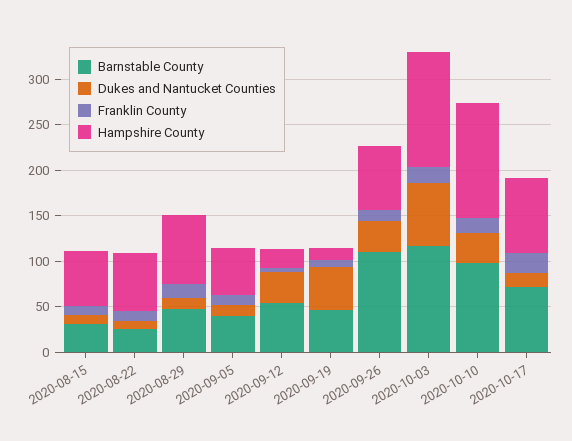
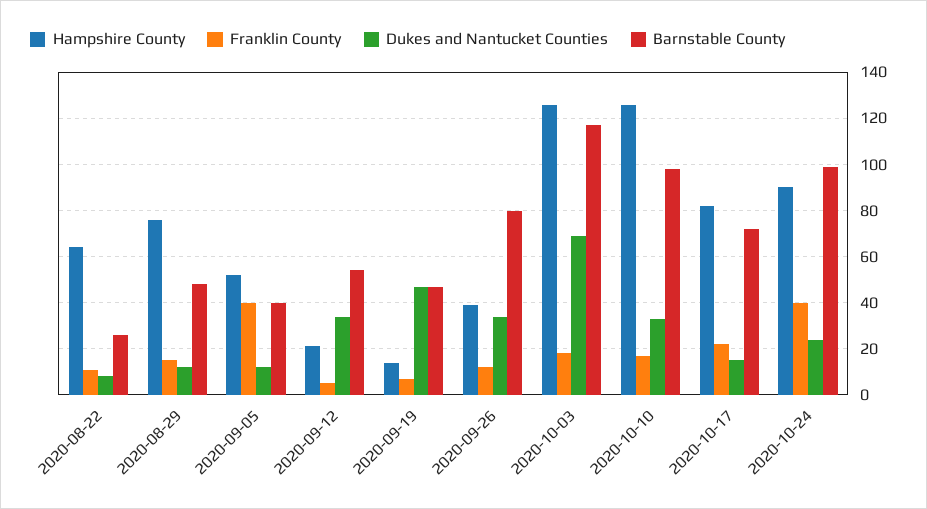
Barnstable County, 2020-08-15: 30 -> none
Dukes and Nantucket Counties, 2020-08-15: 10 -> none
Franklin County, 2020-08-15: 10 -> none
Hampshire County, 2020-08-15: 60 -> none
Franklin County, 2020-09-05: 10 -> 40
Barnstable County, 2020-09-26: 110 -> 80
Hampshire County, 2020-09-26: 70 -> 40
Hampshire County, 2020-10-24: none -> 90
Franklin County, 2020-10-24: none -> 40
Dukes and Nantucket Counties, 2020-10-24: none -> 25
Barnstable County, 2020-10-24: none -> 100

